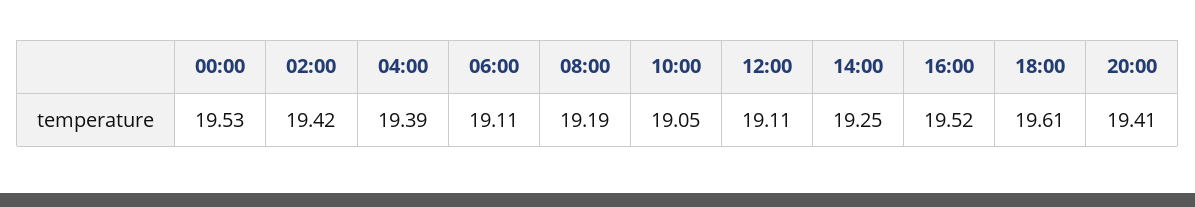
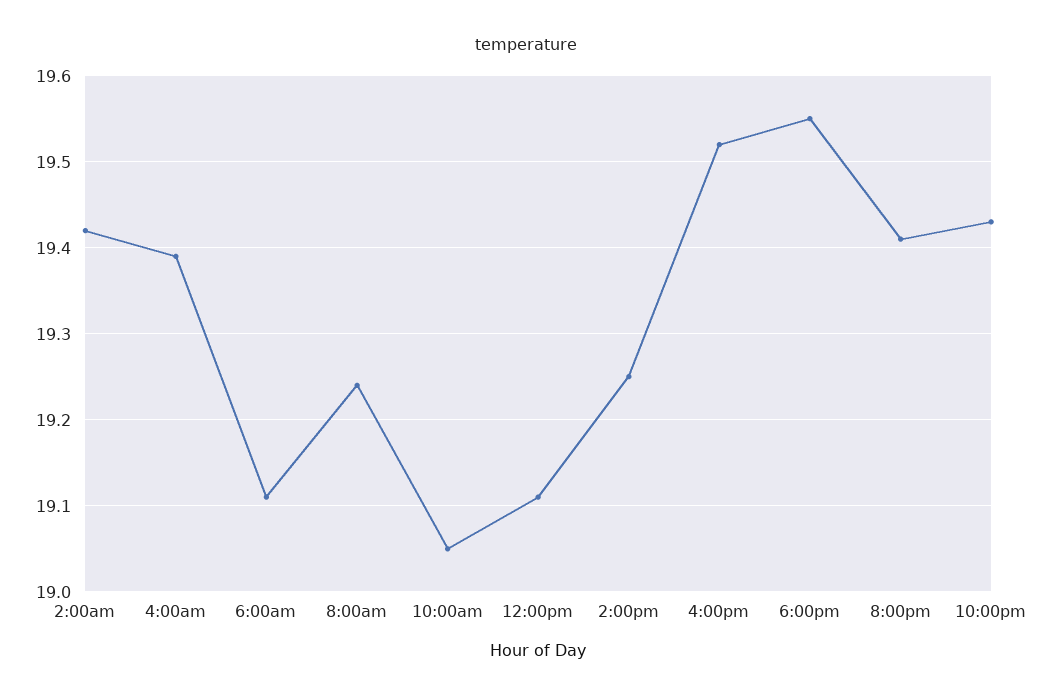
00:00: 19.53 -> none
08:00: 19.19 -> 19.24
18:00: 19.61 -> 19.55
10:00pm: none -> 19.43

